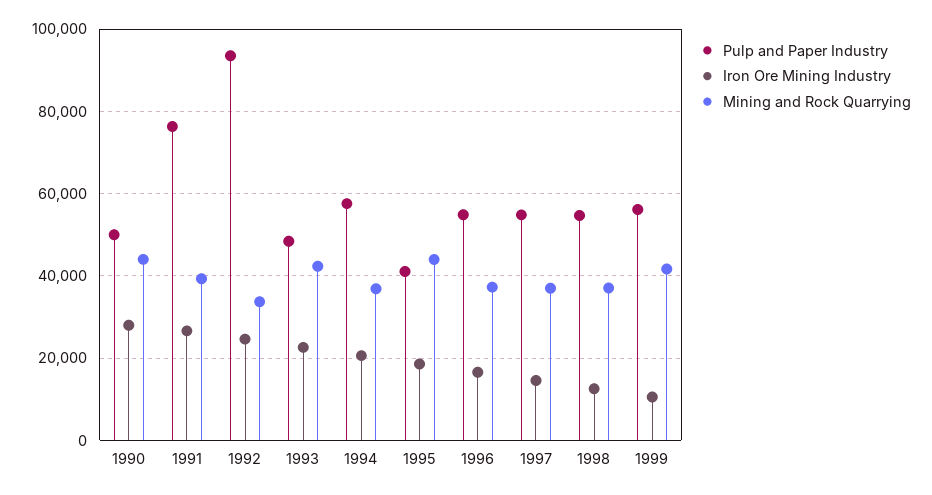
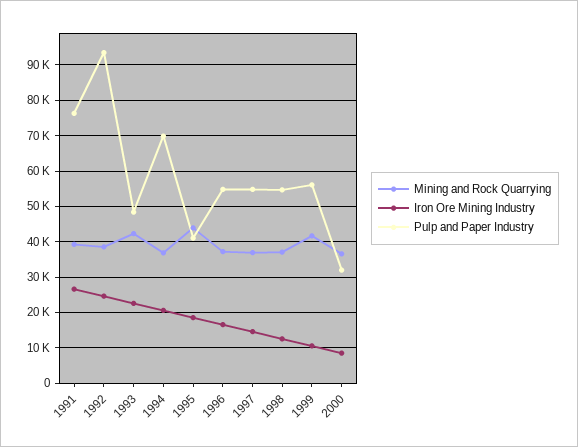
Pulp and Paper Industry, 1990: 50000 -> none
Iron Ore Mining Industry, 1990: 28000 -> none
Mining and Rock Quarrying, 1990: 44000 -> none
Mining and Rock Quarrying, 1992: 34000 -> 38000
Pulp and Paper Industry, 1994: 58000 -> 70000
Mining and Rock Quarrying, 2000: none -> 36000
Iron Ore Mining Industry, 2000: none -> 8000
Pulp and Paper Industry, 2000: none -> 32000

